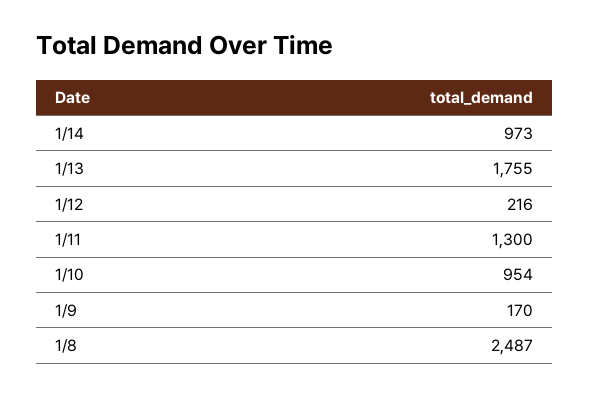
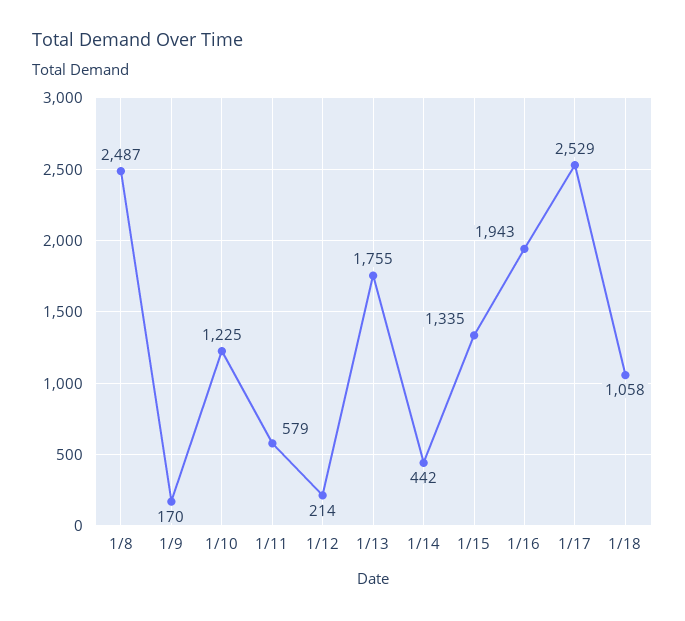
1/14: 973 -> 442
1/12: 216 -> 214
1/11: 1300 -> 579
1/10: 954 -> 1225
1/15: none -> 1335
1/16: none -> 1943
1/17: none -> 2529
1/18: none -> 1058

